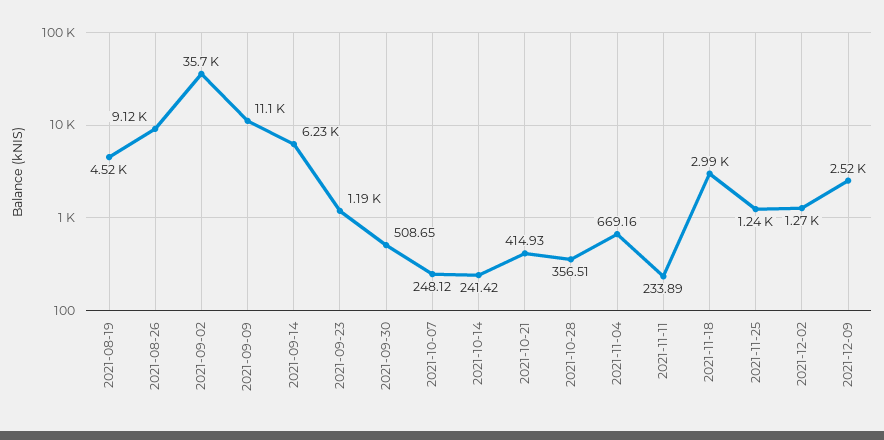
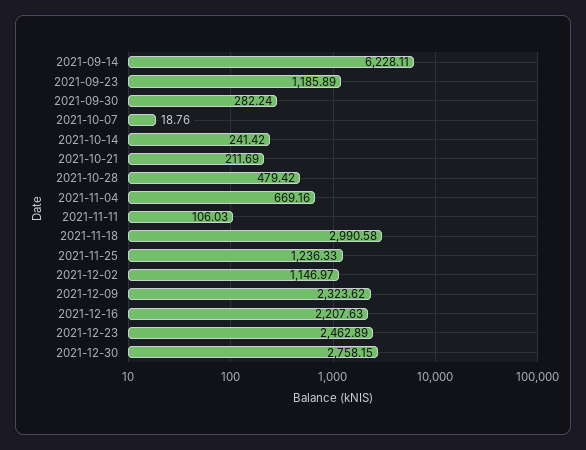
2021-08-19: 4520 -> none
2021-08-26: 9120 -> none
2021-09-02: 35700 -> none
2021-09-09: 11100 -> none
2021-09-30: 508.65 -> 282.24
2021-10-07: 248.12 -> 18.76
2021-10-21: 414.93 -> 211.69
2021-10-28: 356.51 -> 479.42
2021-11-11: 233.89 -> 106.03
2021-12-02: 1270 -> 1146.97
2021-12-09: 2520 -> 2323.62
2021-12-16: none -> 2207.63
2021-12-23: none -> 2462.89
2021-12-30: none -> 2758.15

